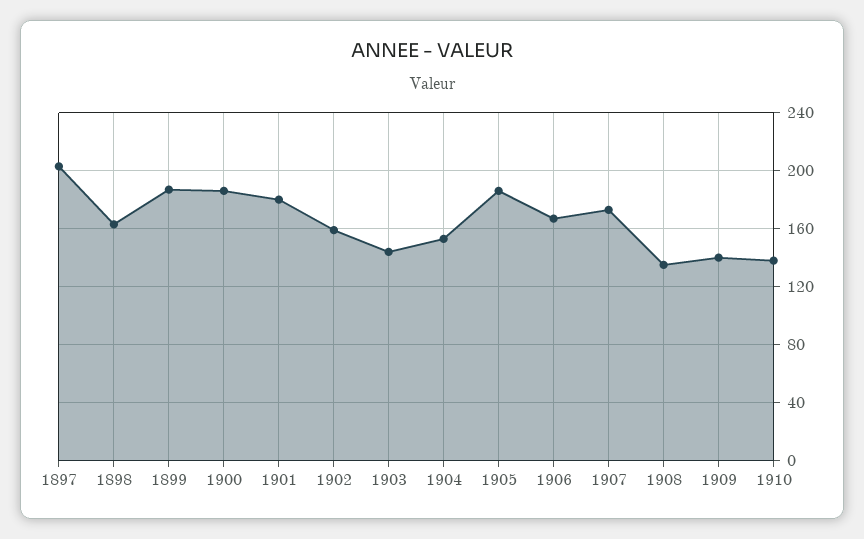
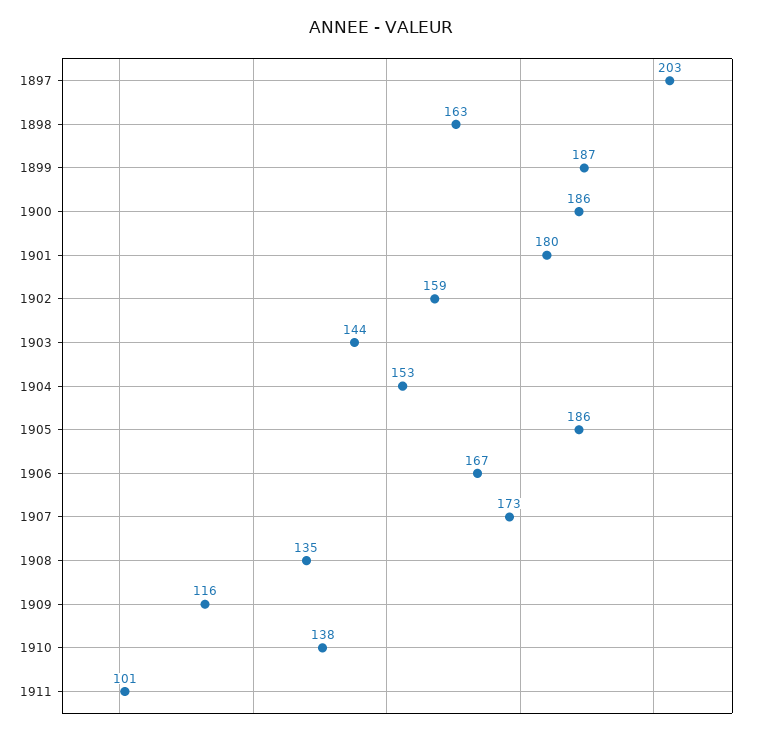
1909: 140 -> 116
1911: none -> 101

